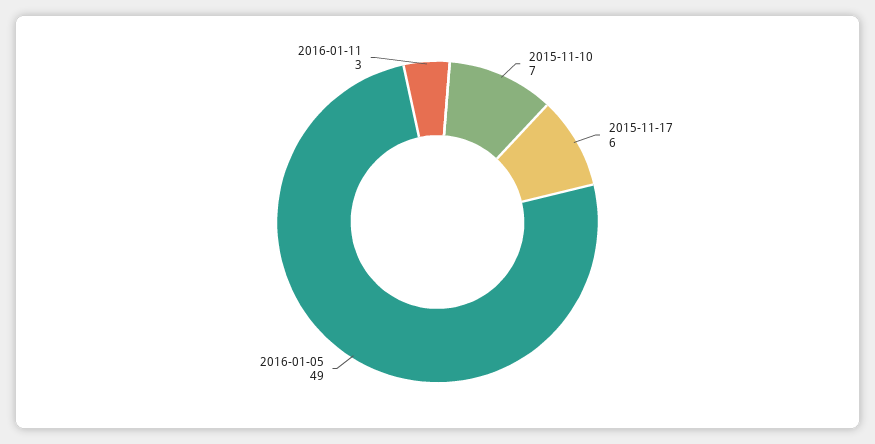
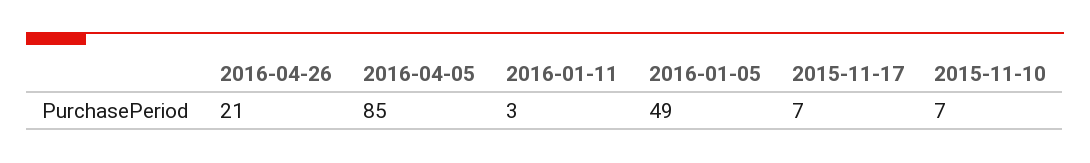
2015-11-17: 6 -> 7
2016-04-26: none -> 21
2016-04-05: none -> 85

